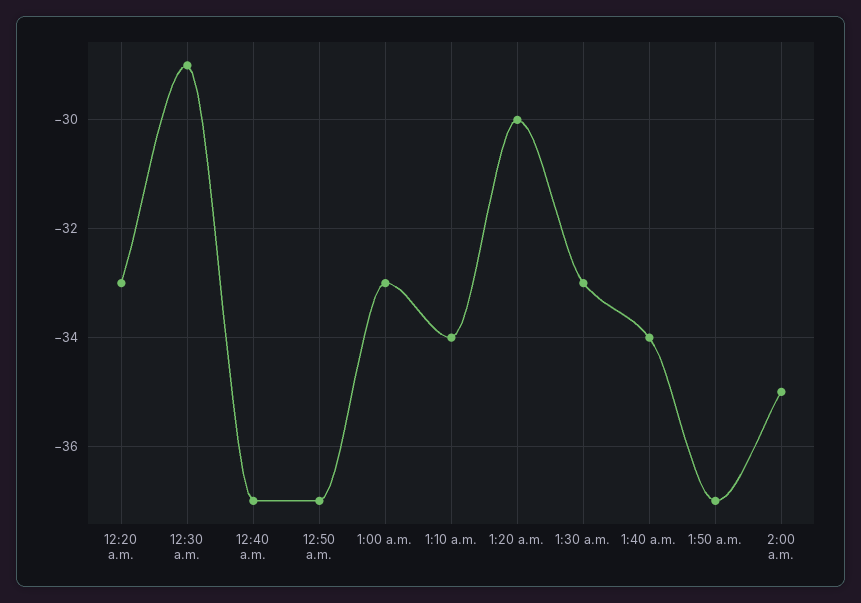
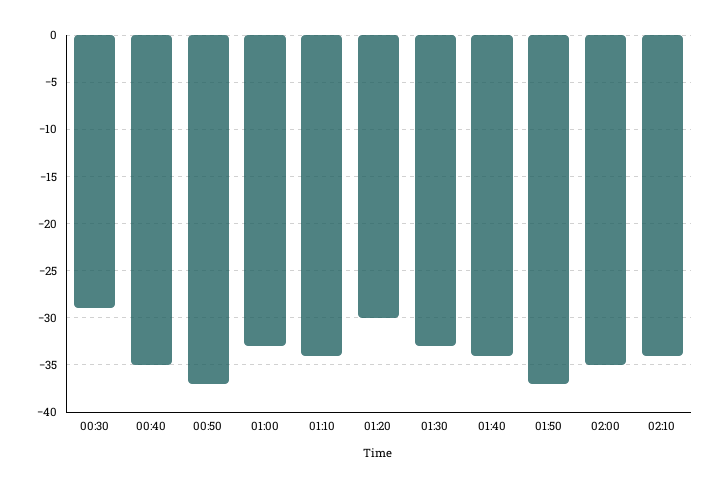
12:20 a.m.: -33 -> none
12:40 a.m.: -37 -> -35
02:10: none -> -34

